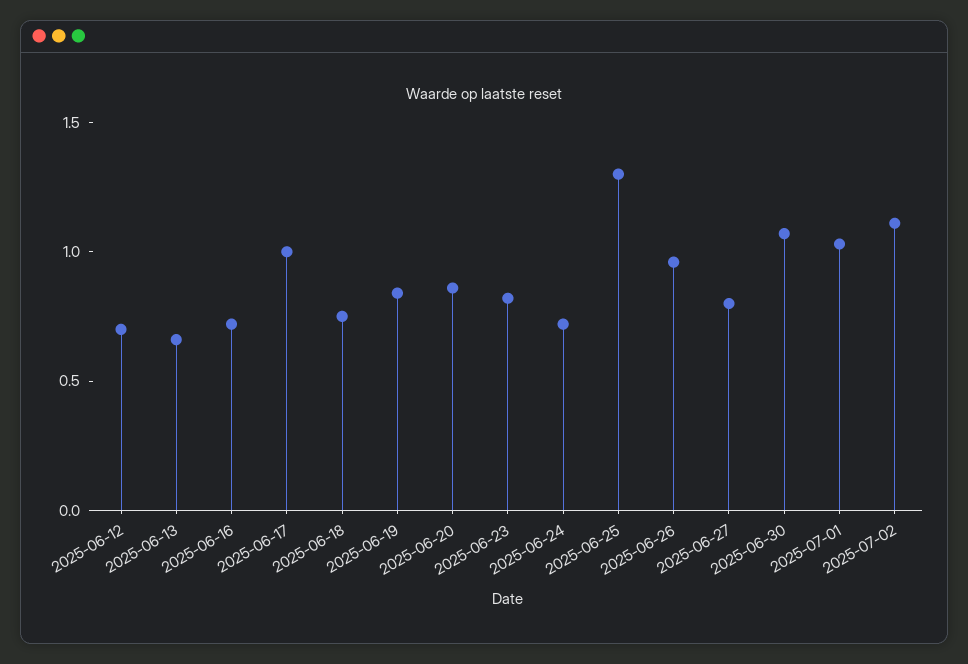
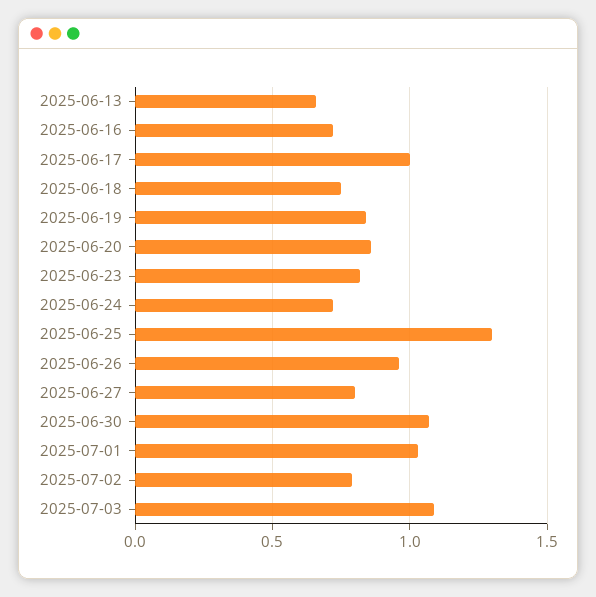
2025-06-12: 0.7 -> none
2025-07-02: 1.1 -> 0.8
2025-07-03: none -> 1.1

